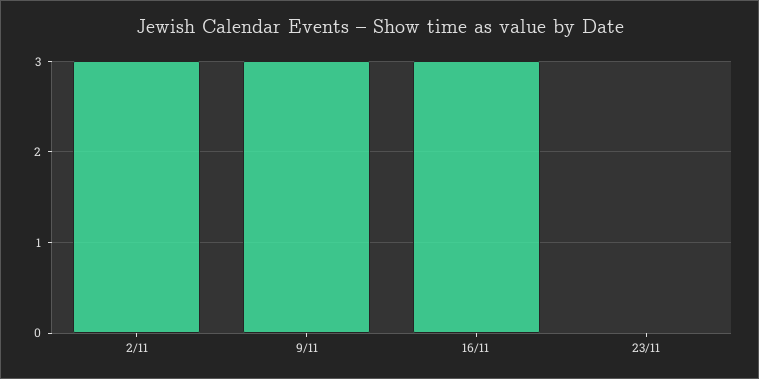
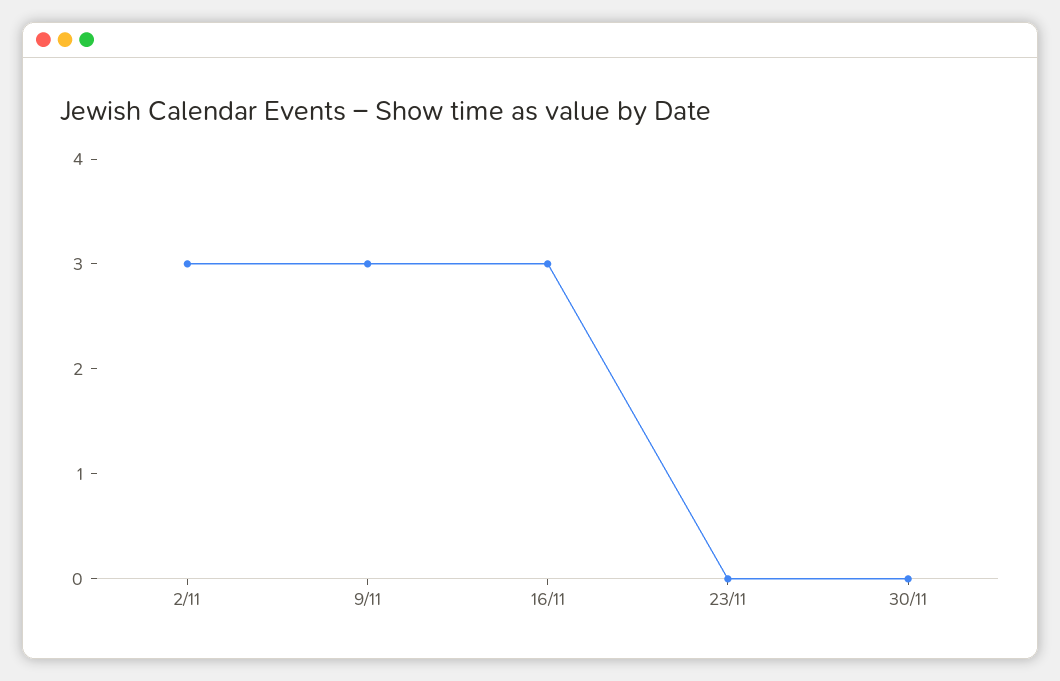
30/11: none -> 0

